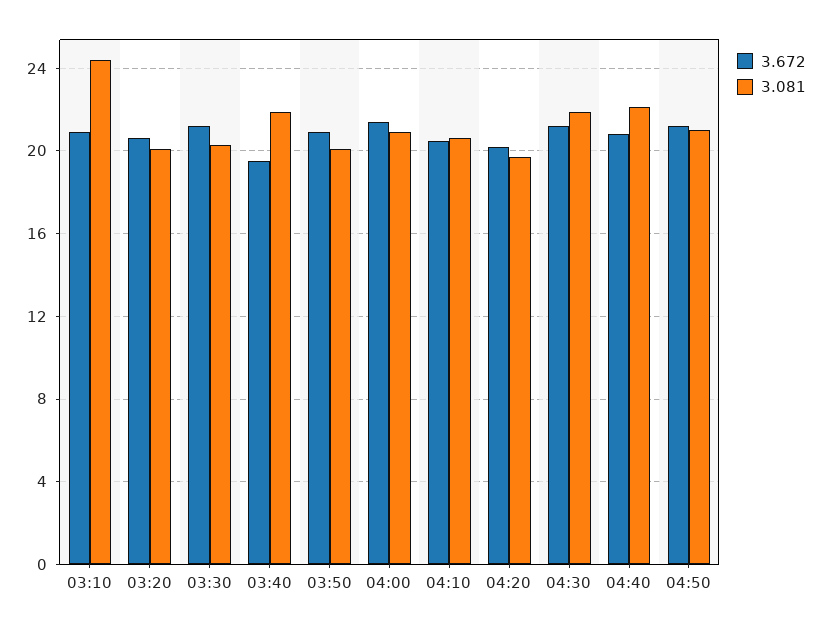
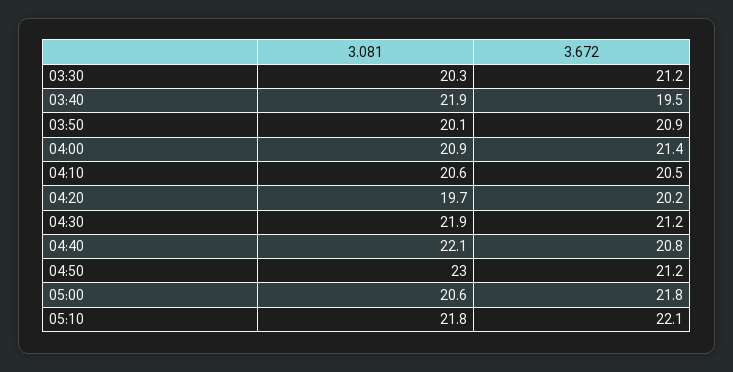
3.672, 03:10: 21 -> none
3.081, 03:10: 24.5 -> none
3.672, 03:20: 20.5 -> none
3.081, 03:20: 20 -> none
3.081, 04:50: 21 -> 23
3.081, 05:00: none -> 20.6
3.672, 05:00: none -> 21.8
3.081, 05:10: none -> 21.8
3.672, 05:10: none -> 22.1

